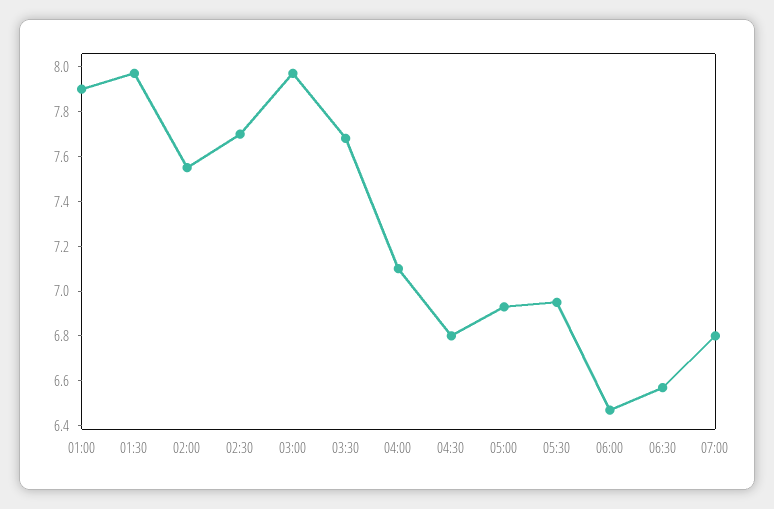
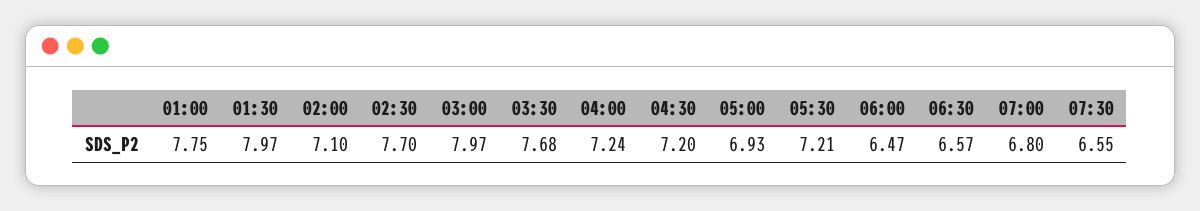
01:00: 7.9 -> 7.75
02:00: 7.55 -> 7.1
04:00: 7.1 -> 7.24
04:30: 6.8 -> 7.2
05:30: 6.95 -> 7.21
07:30: none -> 6.55

